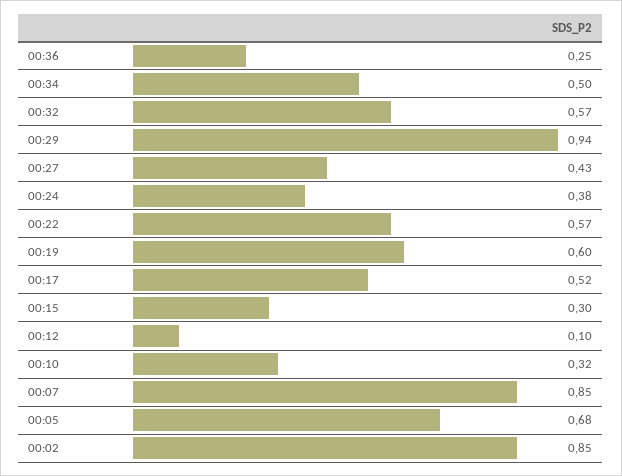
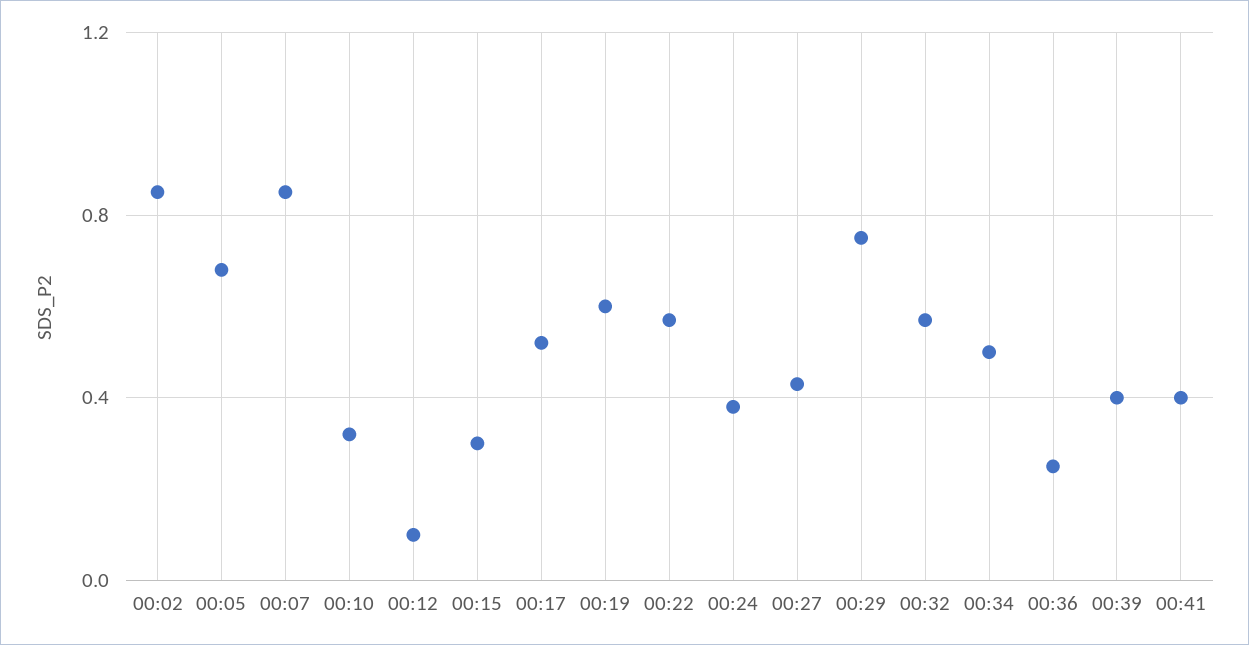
00:29: 0.94 -> 0.75
00:39: none -> 0.4
00:41: none -> 0.4

